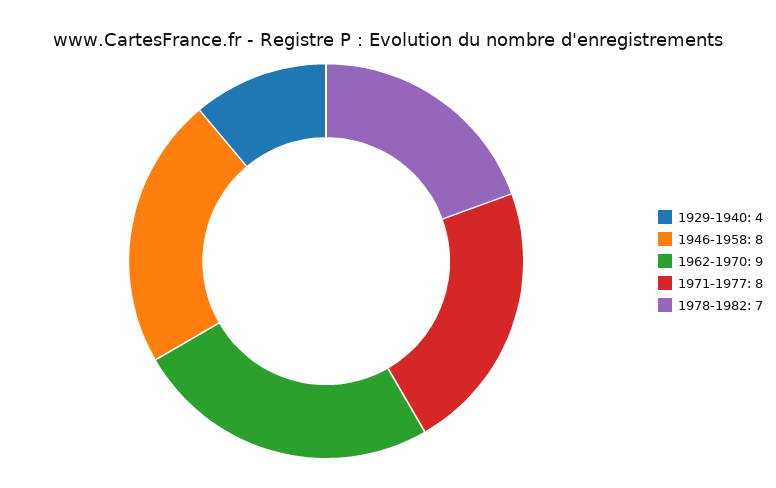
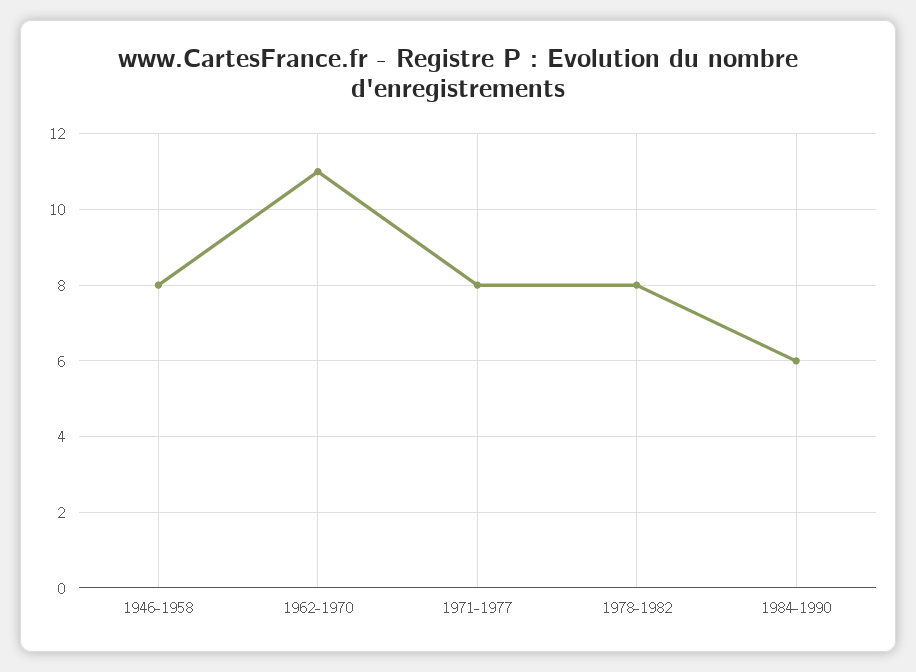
1929-1940: 4 -> none
1962-1970: 9 -> 11
1978-1982: 7 -> 8
1984-1990: none -> 6

